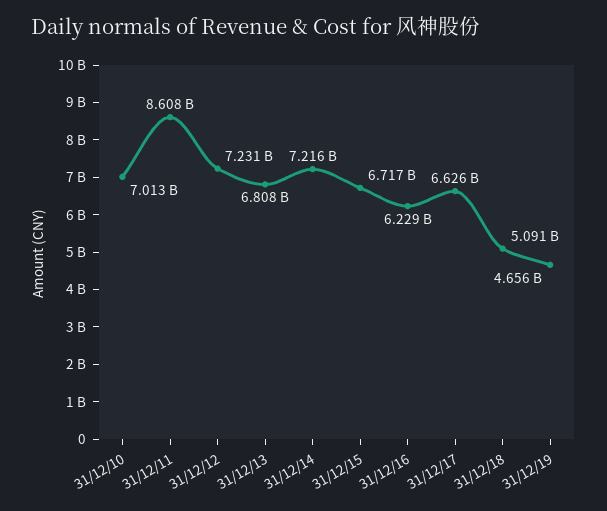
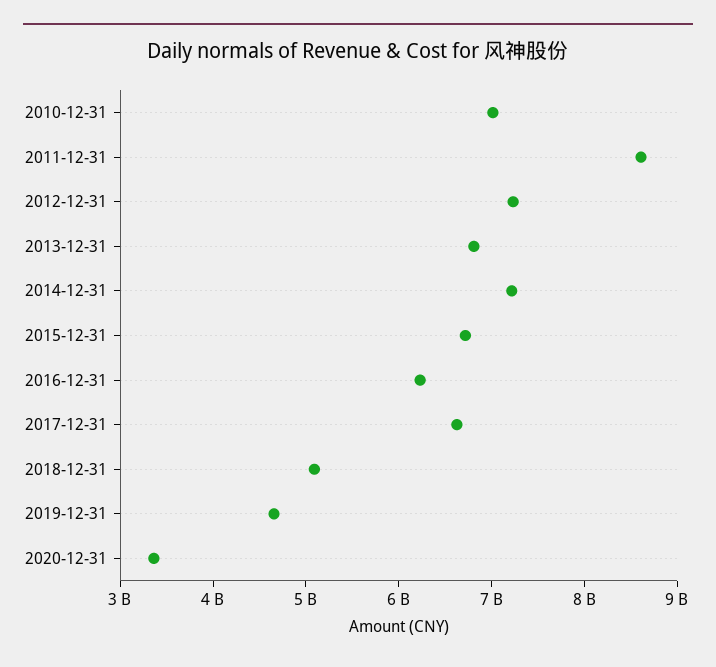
2020-12-31: none -> 3400000000

